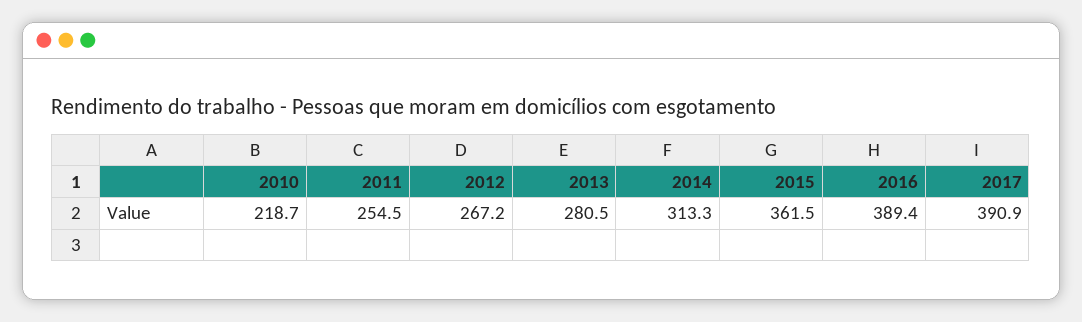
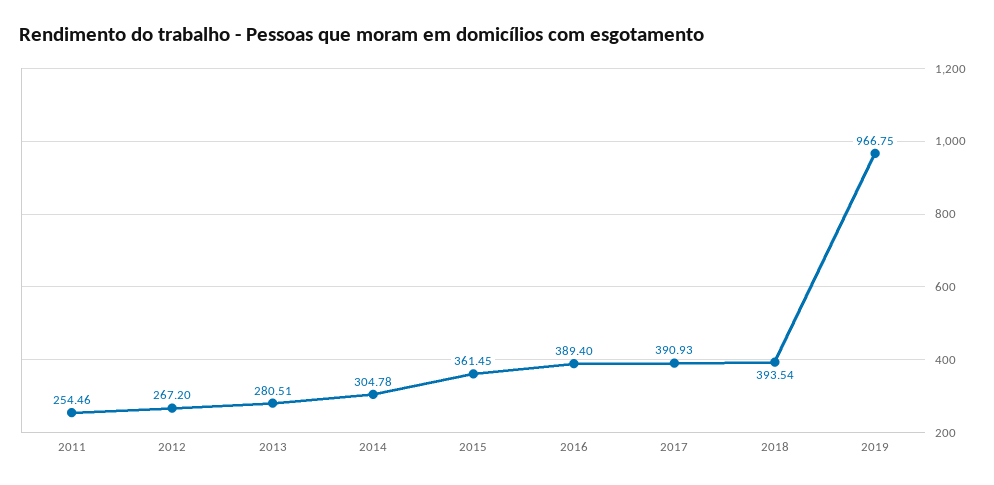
2010: 218.7 -> none
2014: 313.3 -> 304.78
2018: none -> 393.54
2019: none -> 966.75

